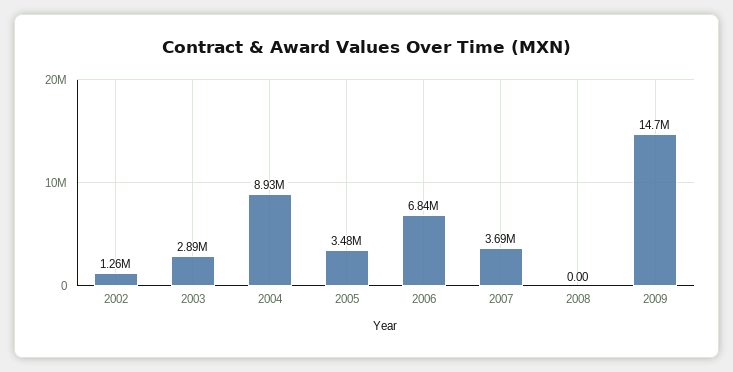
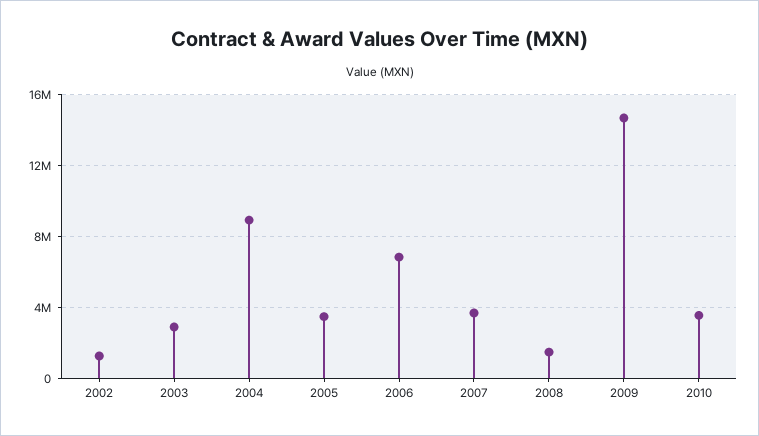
2008: 0 -> 1500000
2010: none -> 3500000

